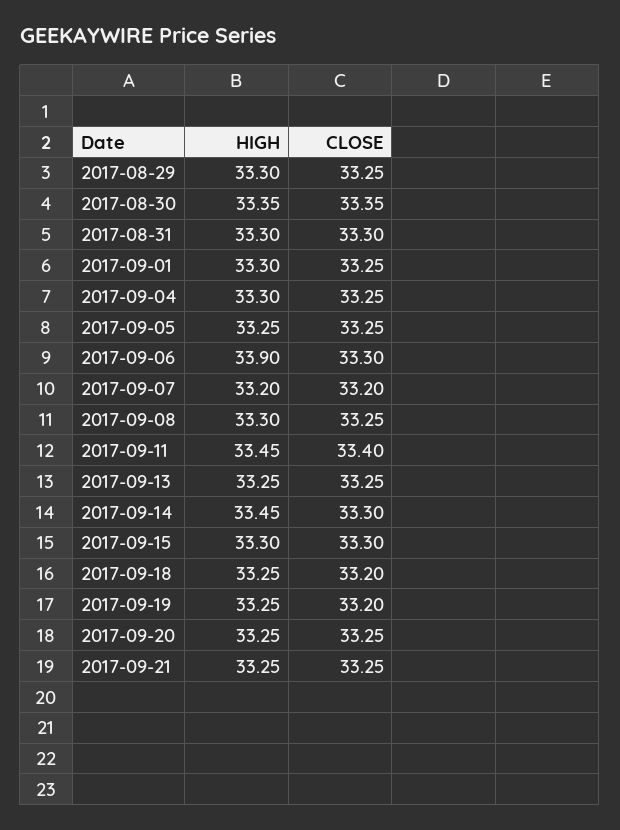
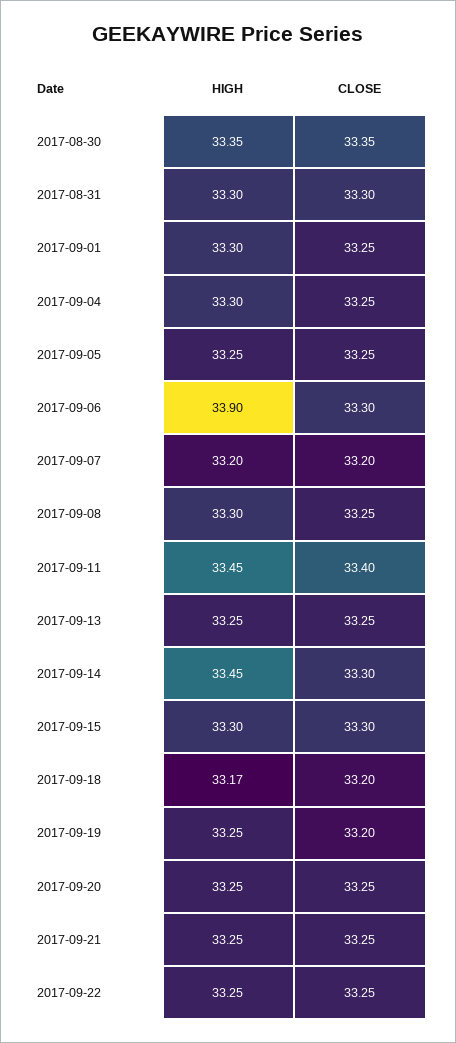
HIGH, 2017-08-29: 33.3 -> none
CLOSE, 2017-08-29: 33.25 -> none
HIGH, 2017-09-18: 33.25 -> 33.17
HIGH, 2017-09-22: none -> 33.25
CLOSE, 2017-09-22: none -> 33.25

